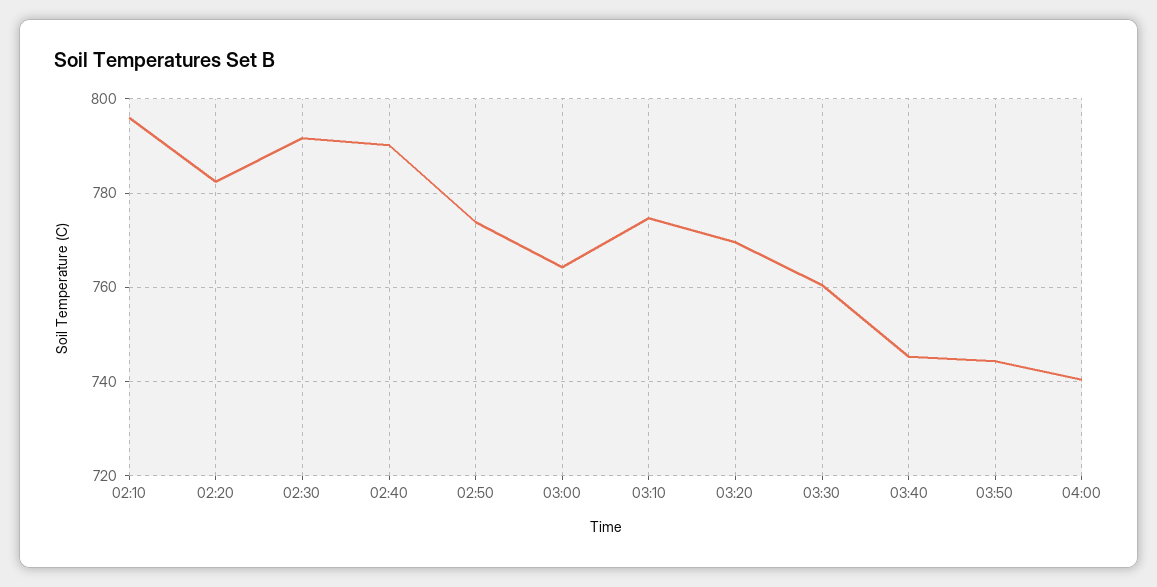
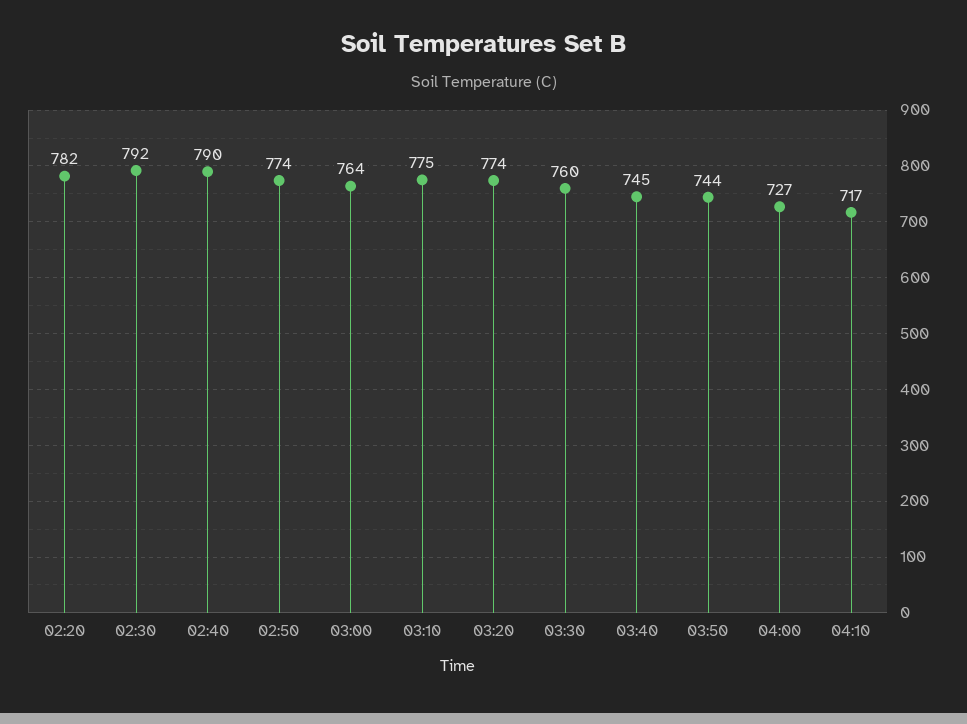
02:10: 796 -> none
03:20: 770 -> 774
04:00: 740 -> 727
04:10: none -> 717

